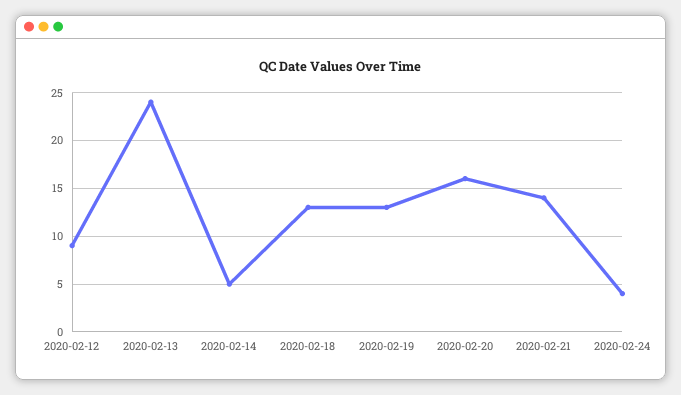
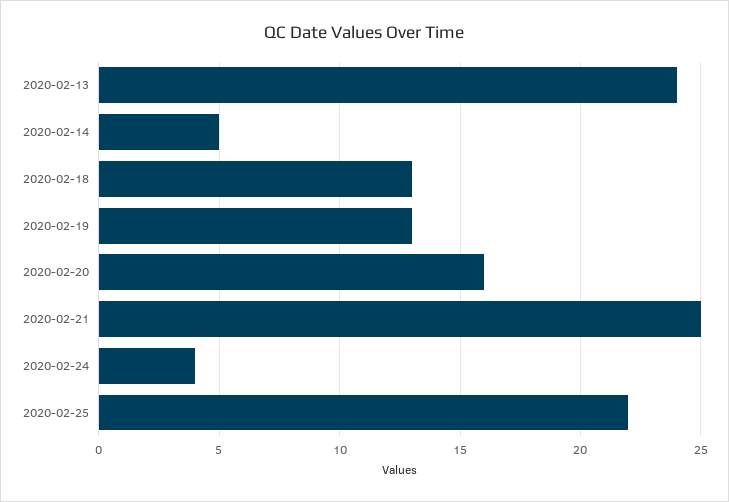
2020-02-12: 9 -> none
2020-02-21: 14 -> 25
2020-02-25: none -> 22

